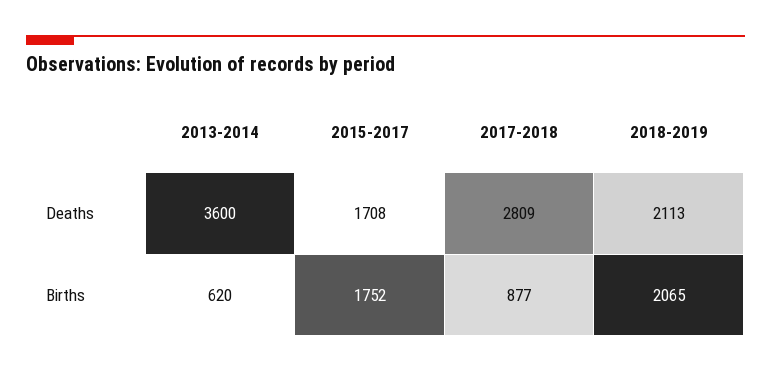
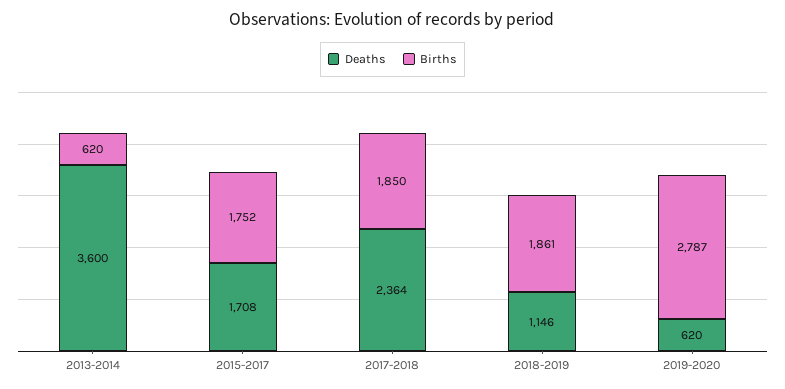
Deaths, 2017-2018: 2809 -> 2364
Deaths, 2018-2019: 2113 -> 1146
Births, 2017-2018: 877 -> 1850
Births, 2018-2019: 2065 -> 1861
Deaths, 2019-2020: none -> 620
Births, 2019-2020: none -> 2787

